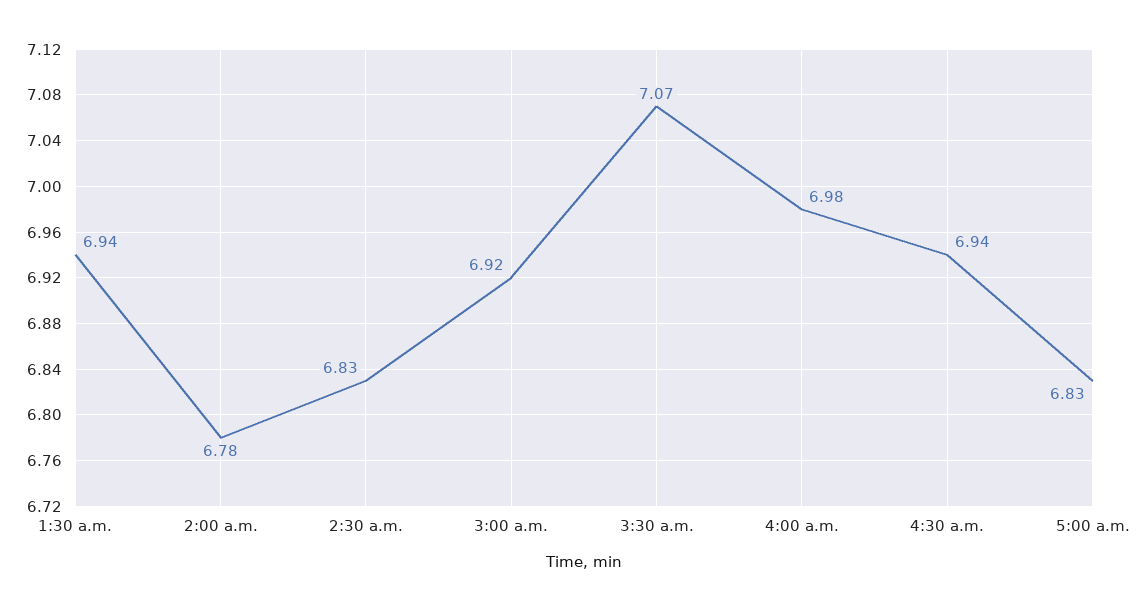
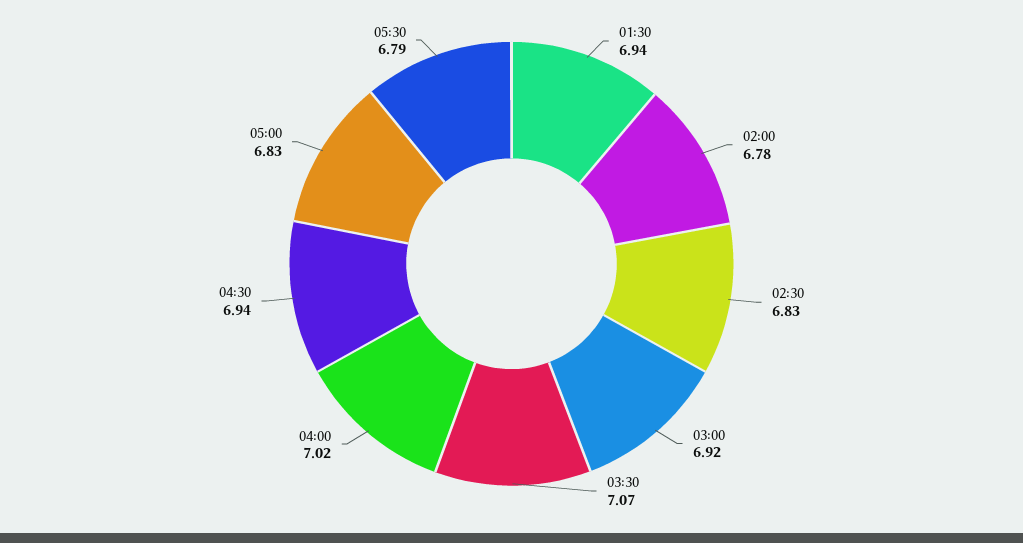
4:00 a.m.: 6.98 -> 7.02
05:30: none -> 6.79

